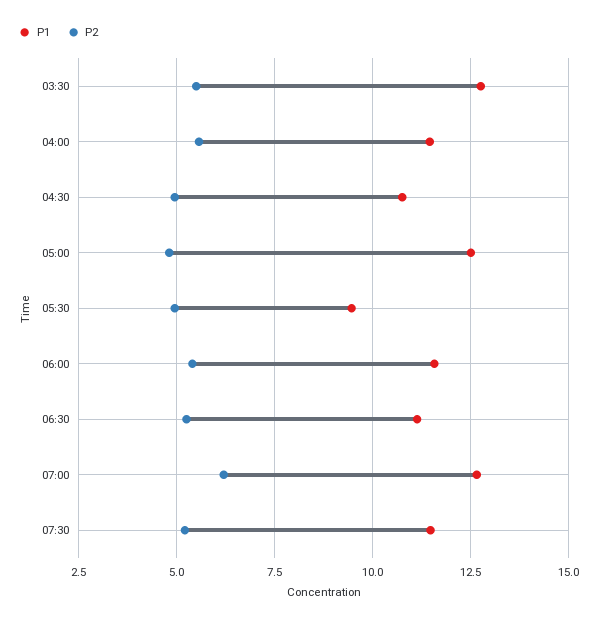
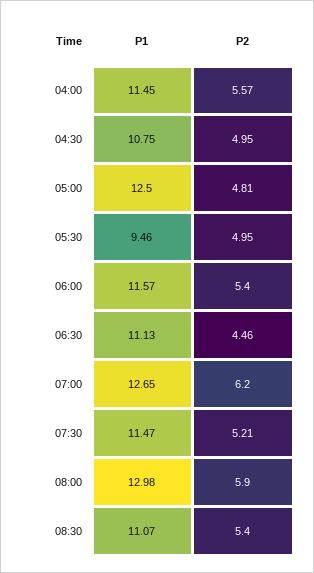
P1, 03:30: 12.75 -> none
P2, 03:30: 5.5 -> none
P2, 06:30: 5.25 -> 4.46
P1, 08:00: none -> 12.98
P2, 08:00: none -> 5.9
P1, 08:30: none -> 11.07
P2, 08:30: none -> 5.4

